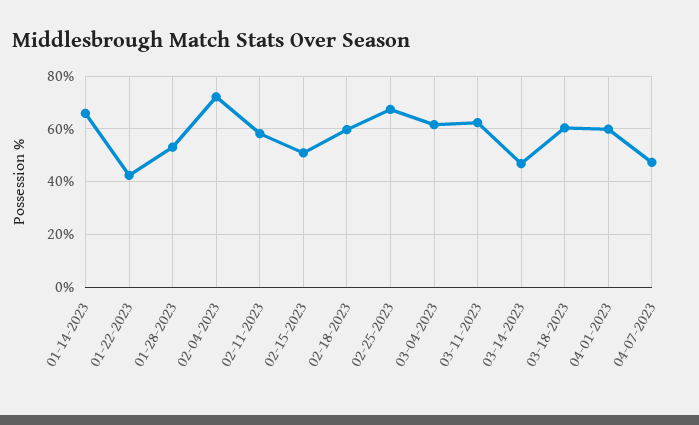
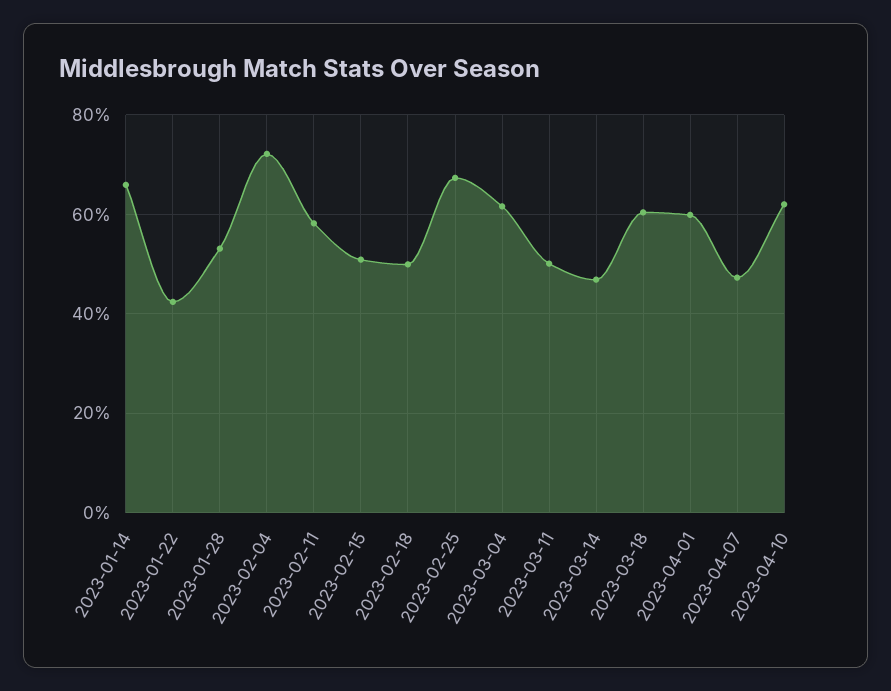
02-18-2023: 60 -> 50
03-11-2023: 62.5 -> 50
2023-04-10: none -> 62

